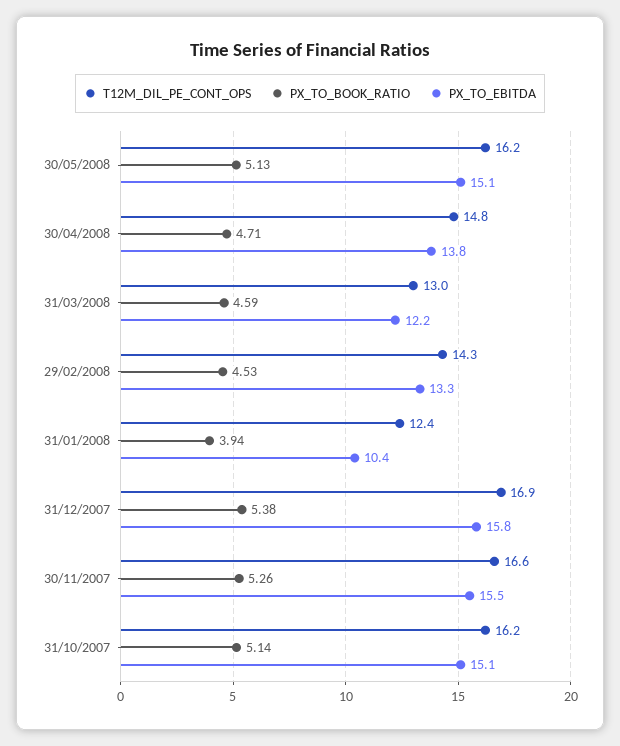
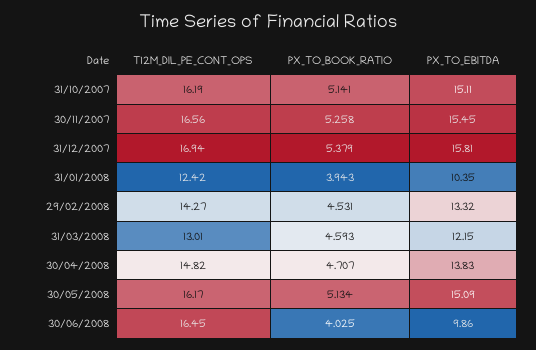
T12M_DIL_PE_CONT_OPS, 30/06/2008: none -> 16.45
PX_TO_BOOK_RATIO, 30/06/2008: none -> 4.025
PX_TO_EBITDA, 30/06/2008: none -> 9.86

